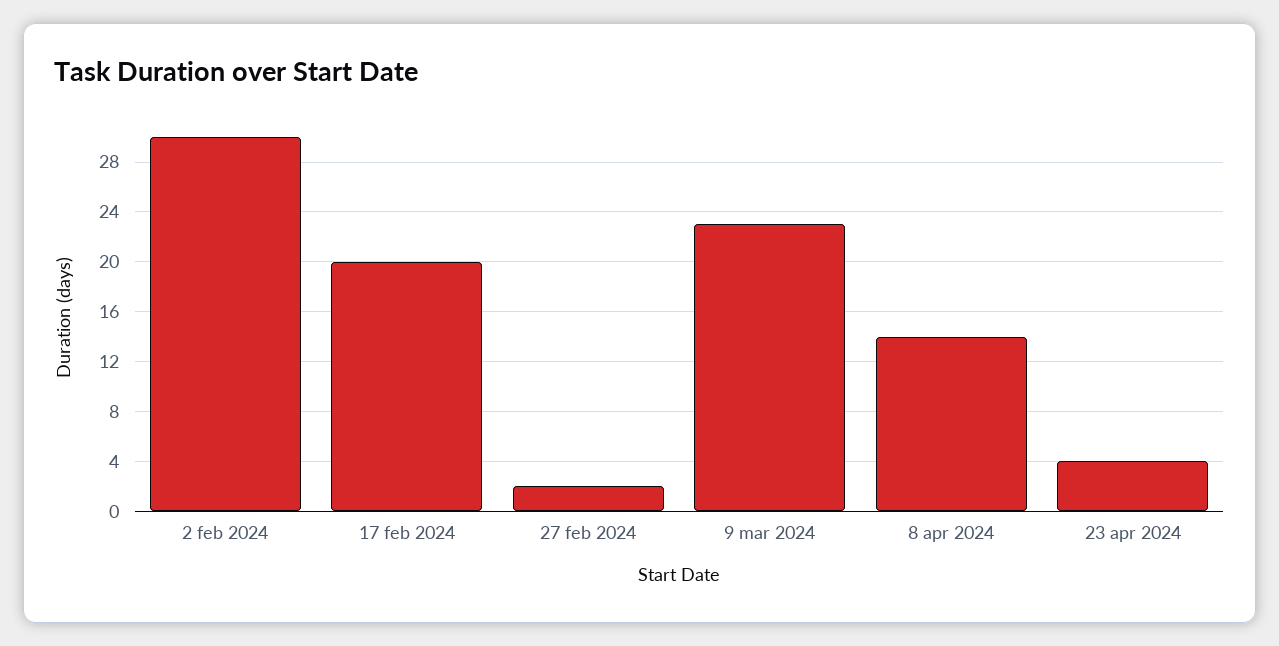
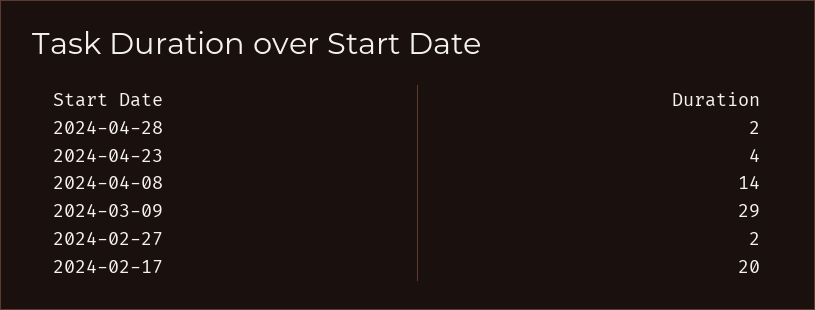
2 feb 2024: 30 -> none
9 mar 2024: 23 -> 29
2024-04-28: none -> 2

